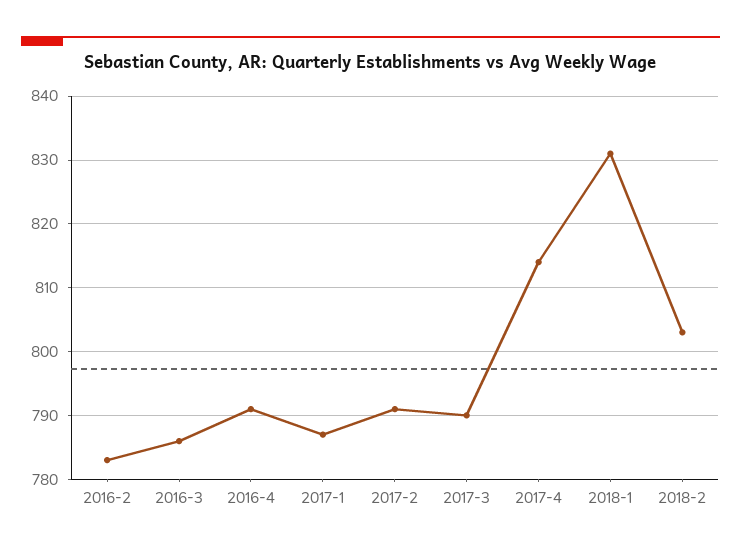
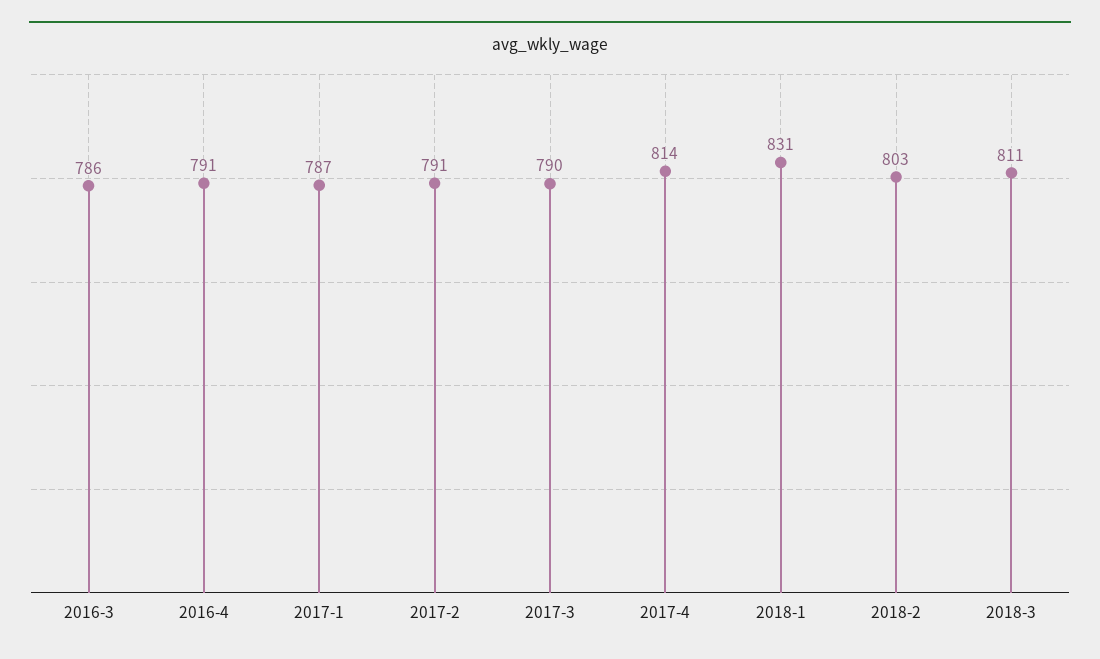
2016-2: 783 -> none
2018-3: none -> 811

